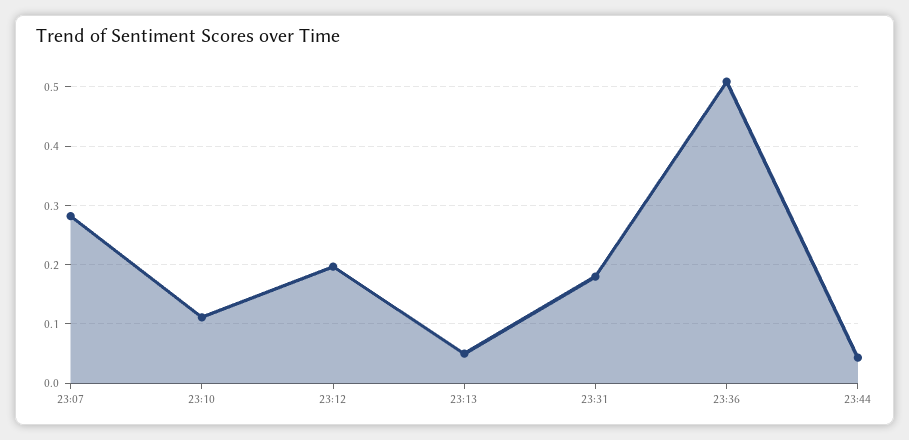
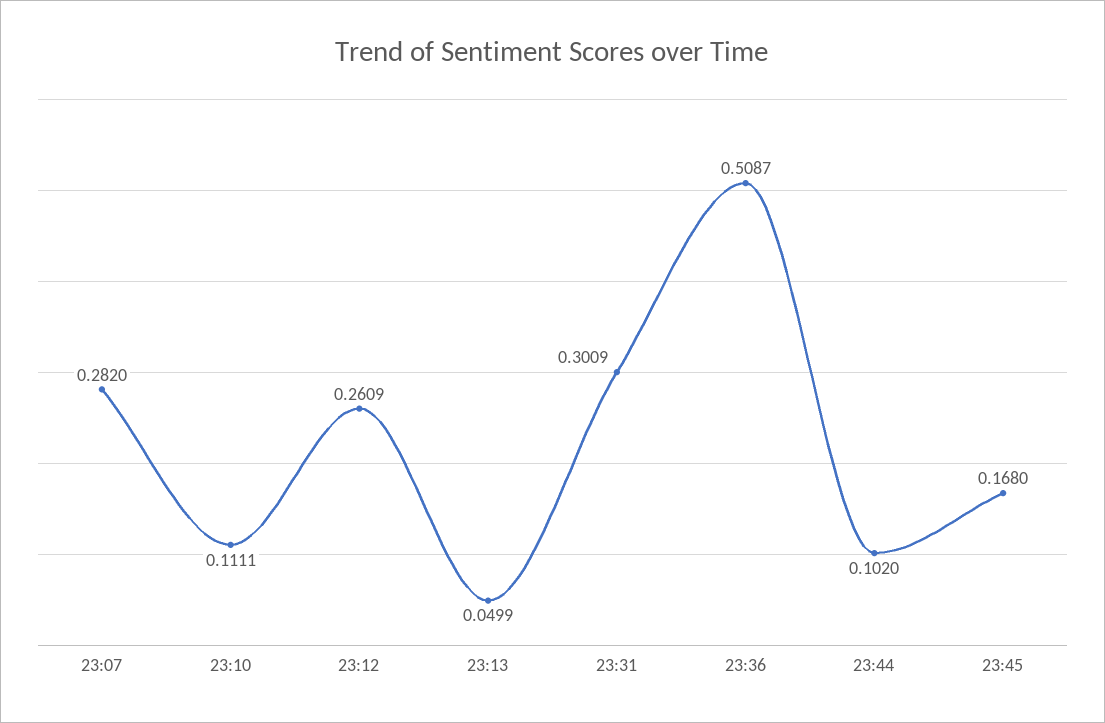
23:12: 0.2 -> 0.2609
23:31: 0.18 -> 0.3009
23:44: 0.04 -> 0.102
23:45: none -> 0.168

